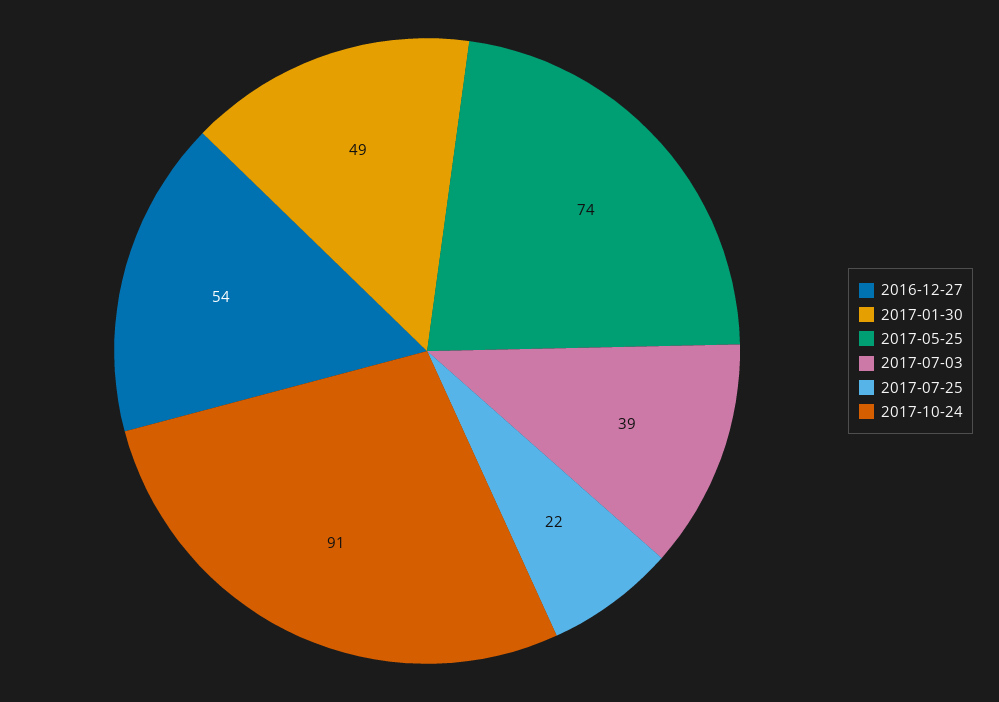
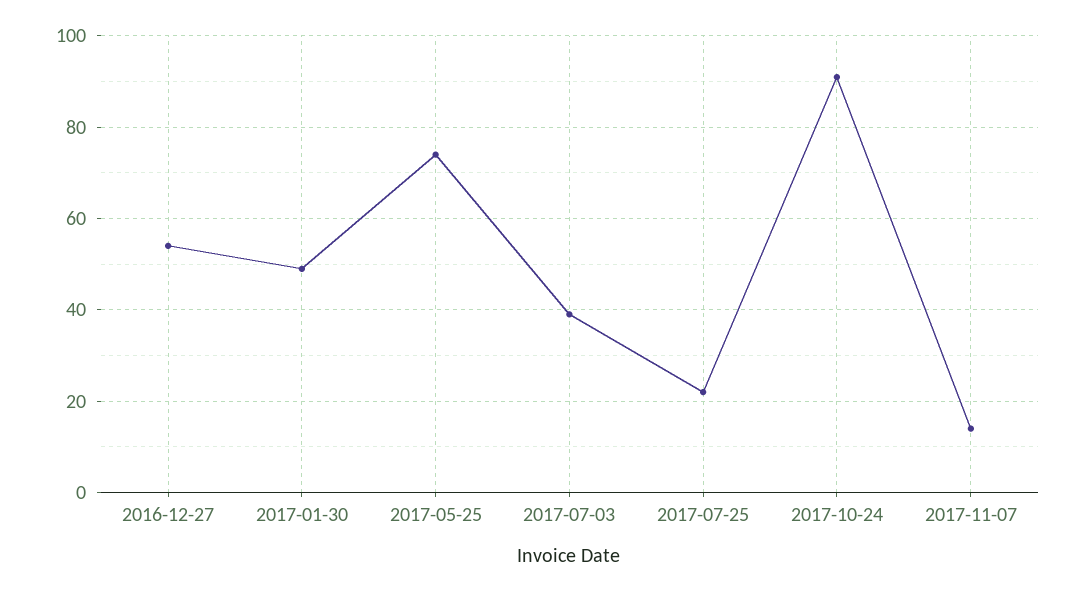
2017-11-07: none -> 15

